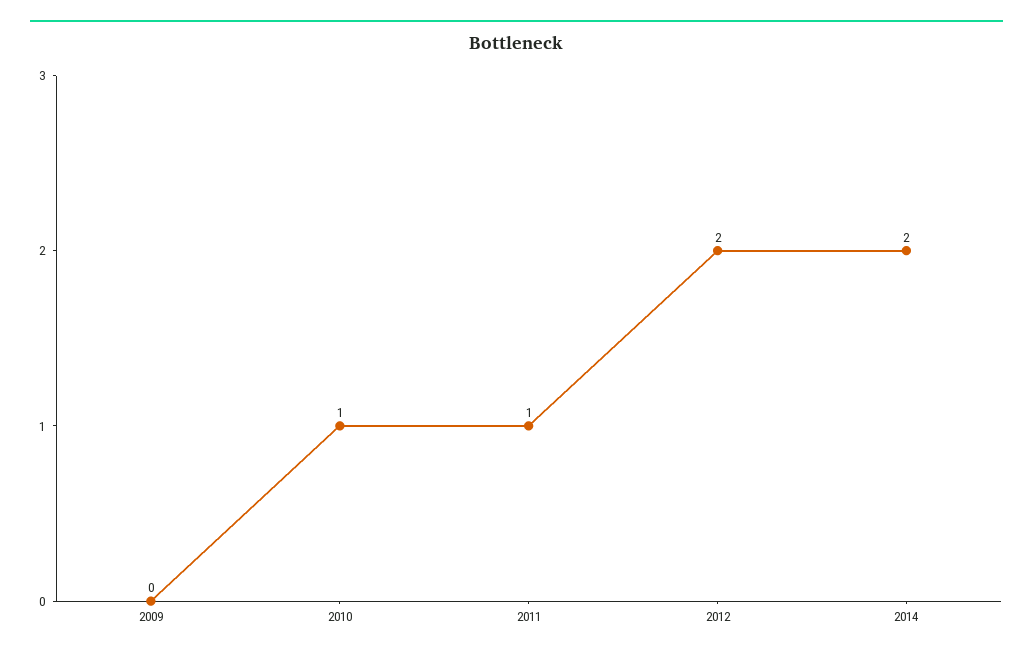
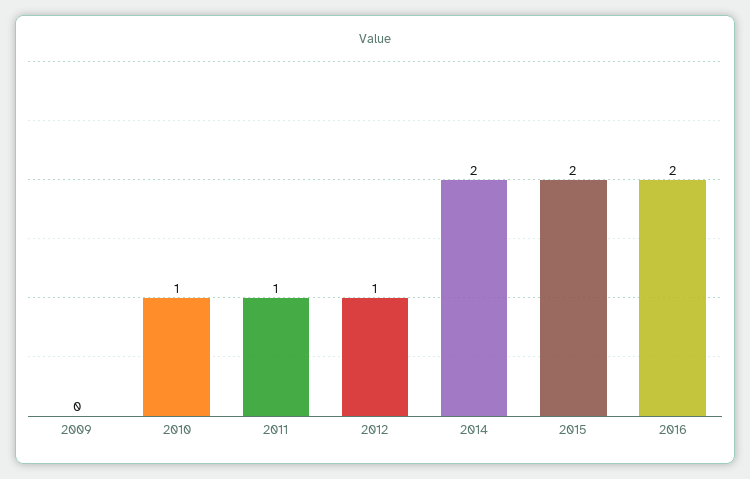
2012: 2 -> 1
2015: none -> 2
2016: none -> 2

